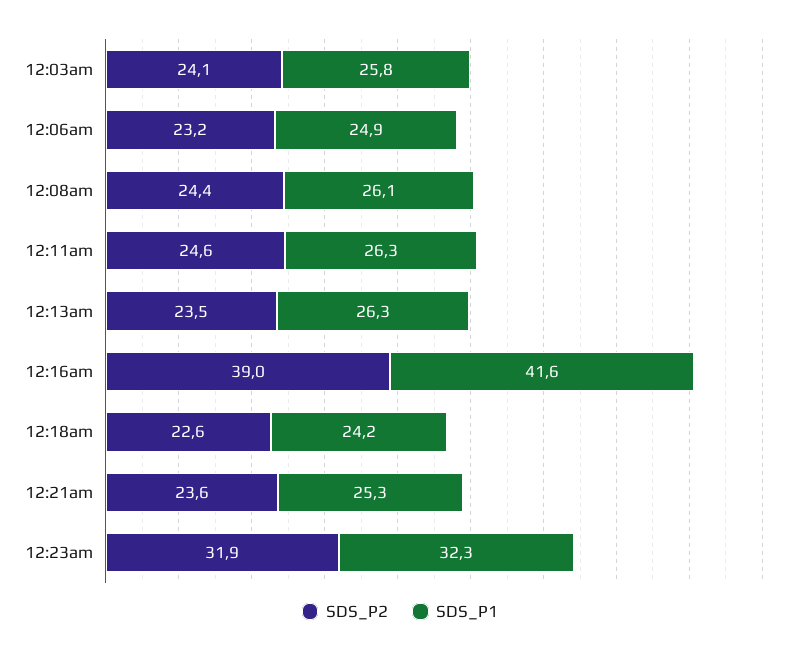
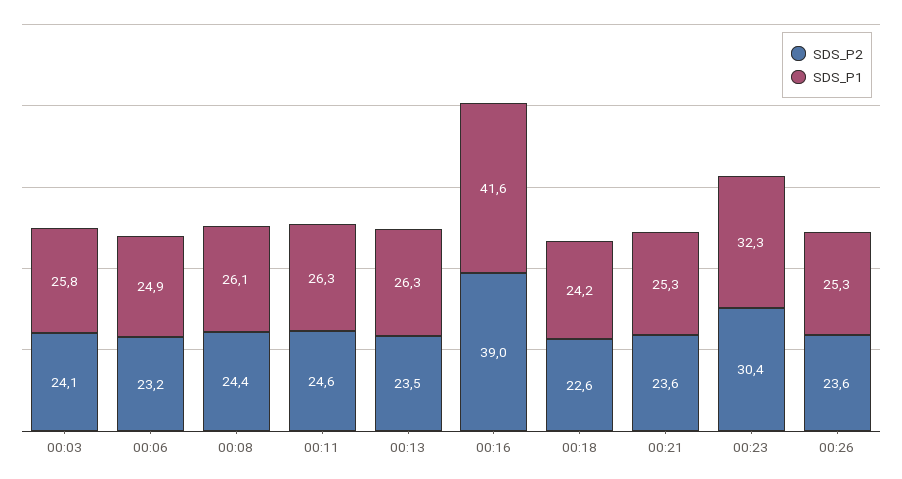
SDS_P2, 12:23am: 31.9 -> 30.4
SDS_P2, 00:26: none -> 23.6
SDS_P1, 00:26: none -> 25.3

